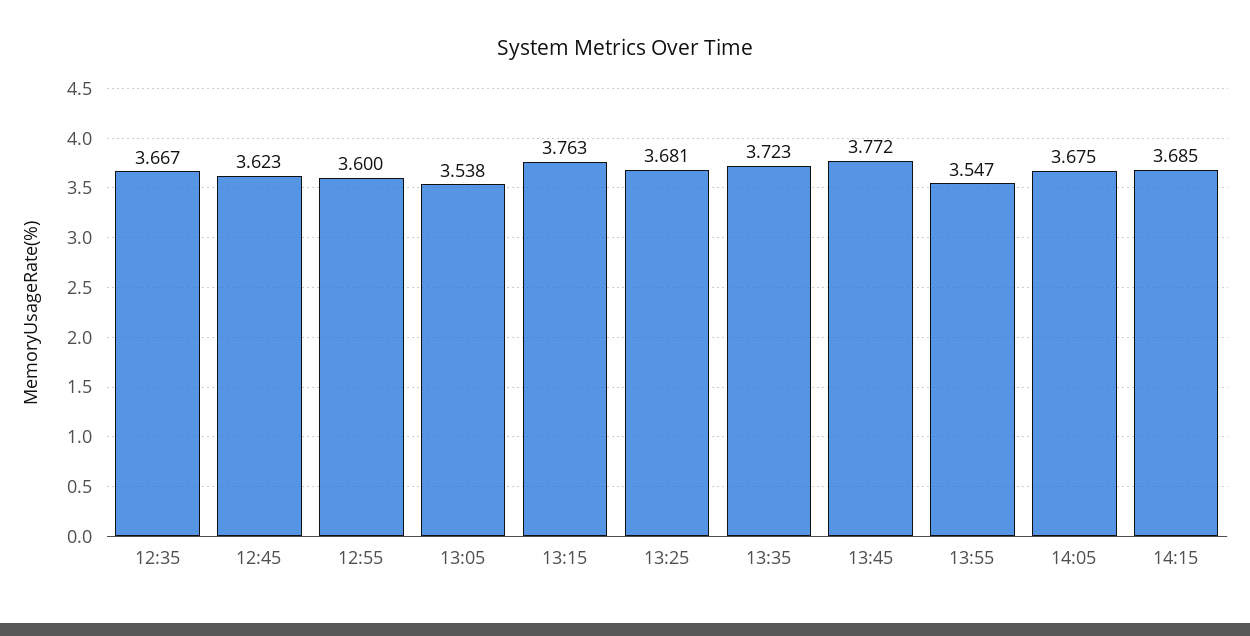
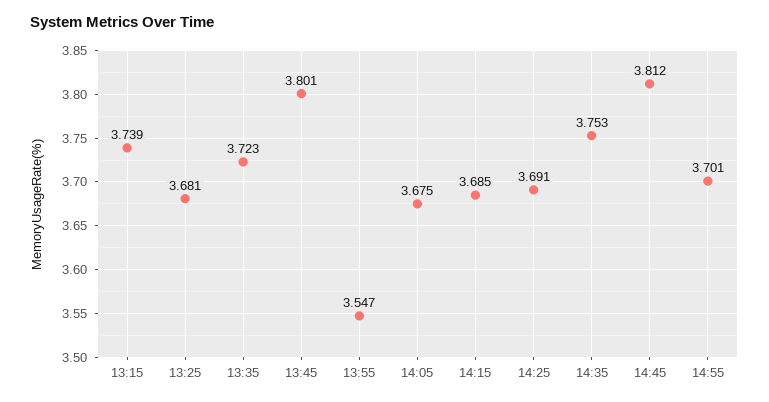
12:35: 3.667 -> none
12:45: 3.623 -> none
12:55: 3.6 -> none
13:05: 3.538 -> none
13:15: 3.763 -> 3.739
13:45: 3.772 -> 3.801
14:25: none -> 3.691
14:35: none -> 3.753
14:45: none -> 3.812
14:55: none -> 3.701

